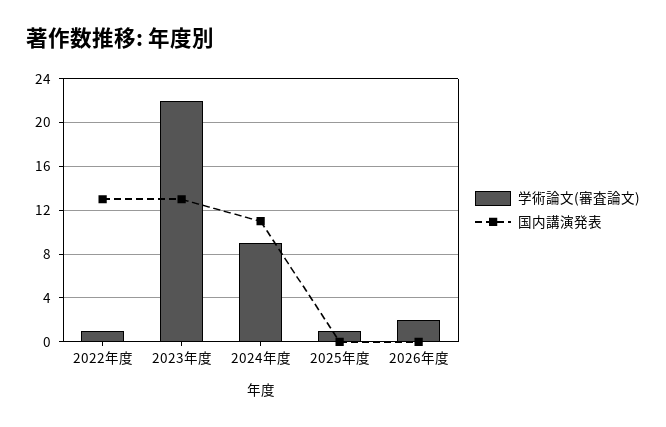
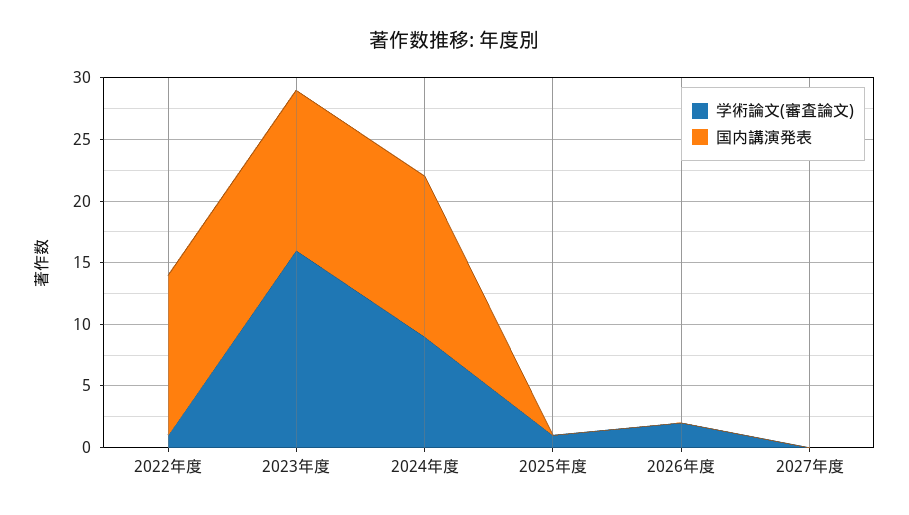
学術論文(審査論文), 2023年度: 22 -> 16
国内講演発表, 2024年度: 11 -> 13
学術論文(審査論文), 2027年度: none -> 0
国内講演発表, 2027年度: none -> 0

